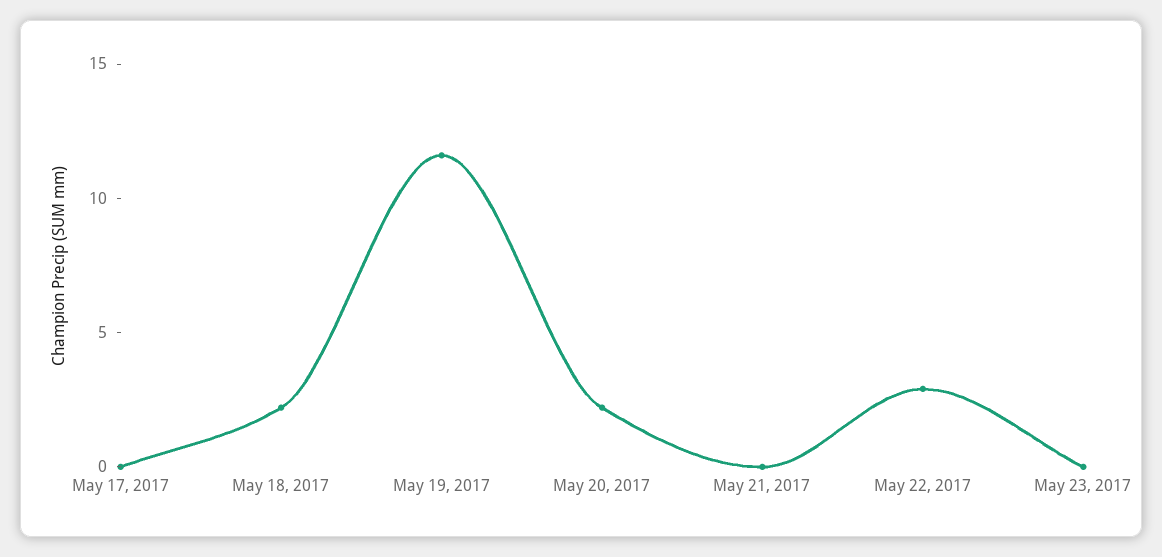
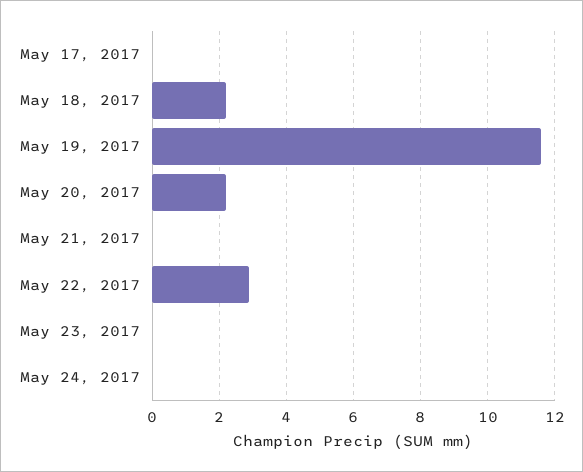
May 24, 2017: none -> 0

